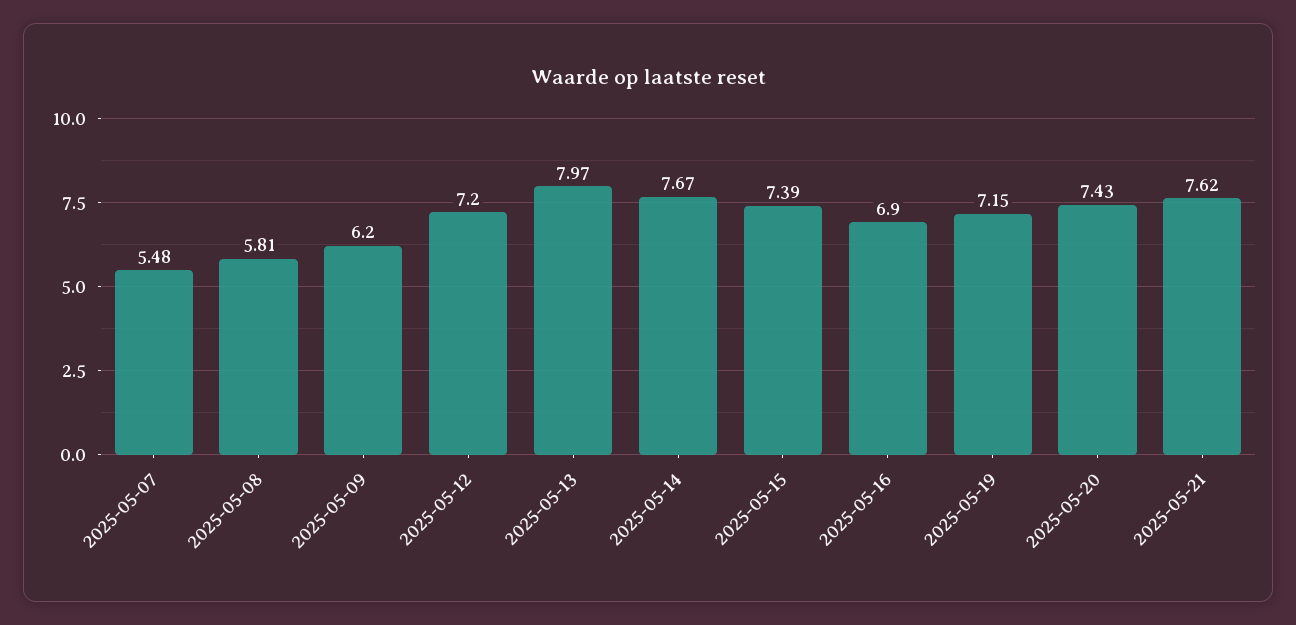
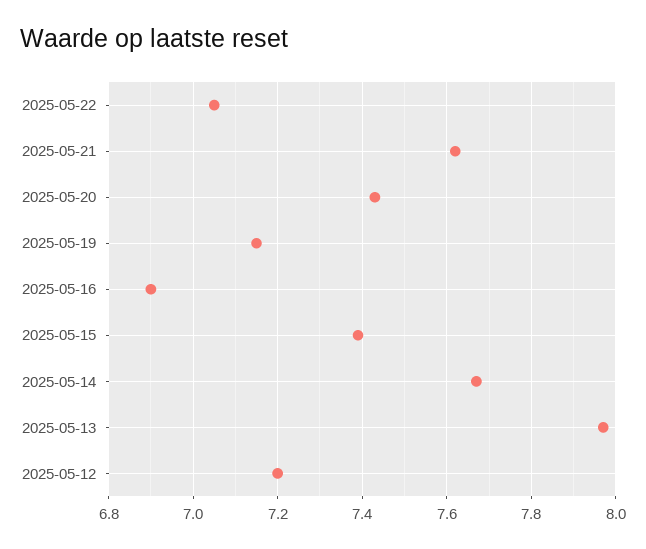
2025-05-07: 5.48 -> none
2025-05-08: 5.81 -> none
2025-05-09: 6.2 -> none
2025-05-22: none -> 7.05

